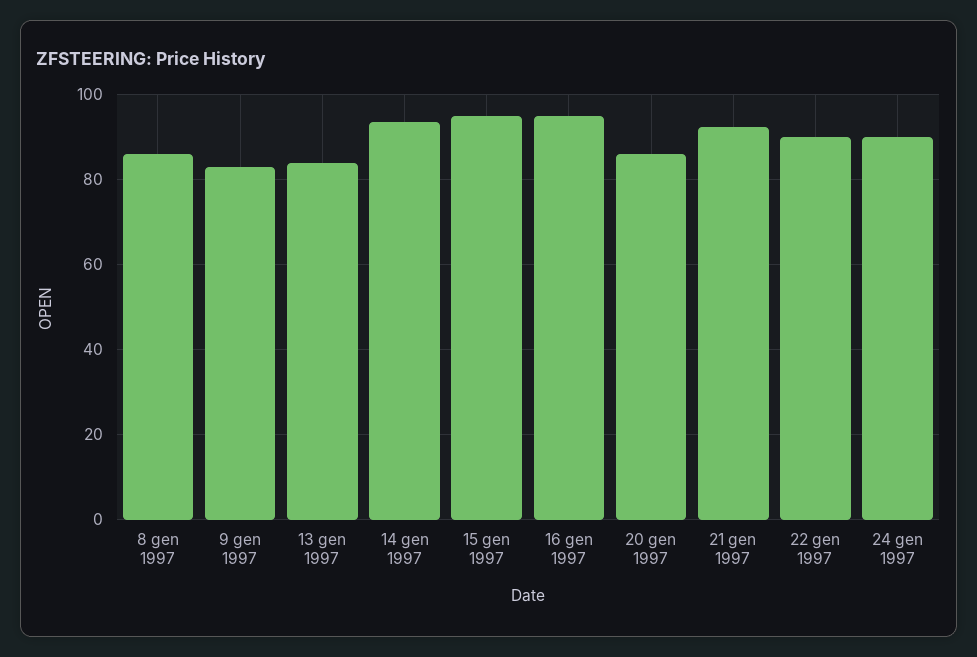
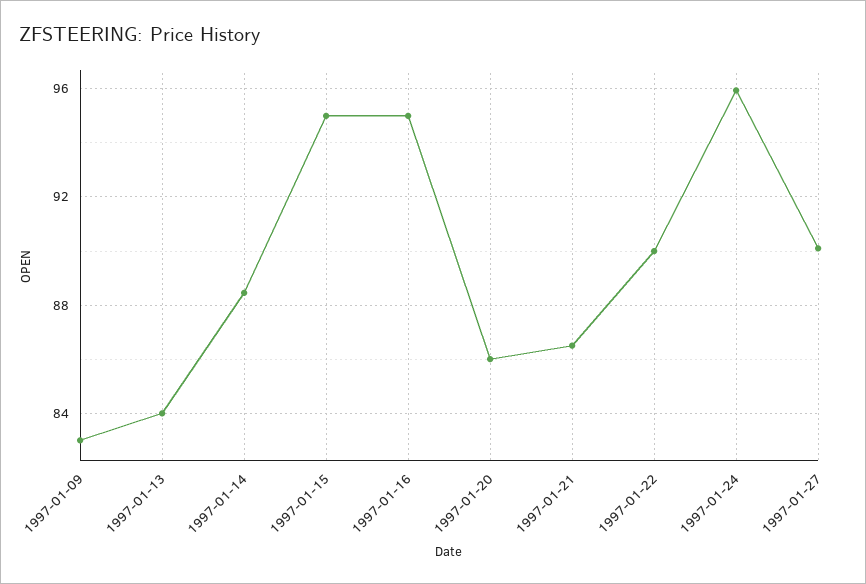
8 gen 1997: 86 -> none
14 gen 1997: 94 -> 88.5
21 gen 1997: 92 -> 86.5
24 gen 1997: 90 -> 96
1997-01-27: none -> 90

